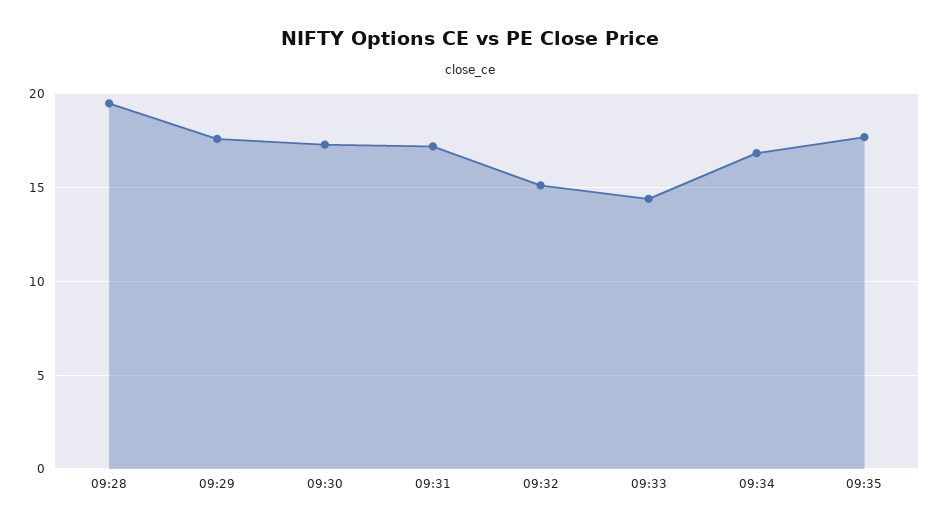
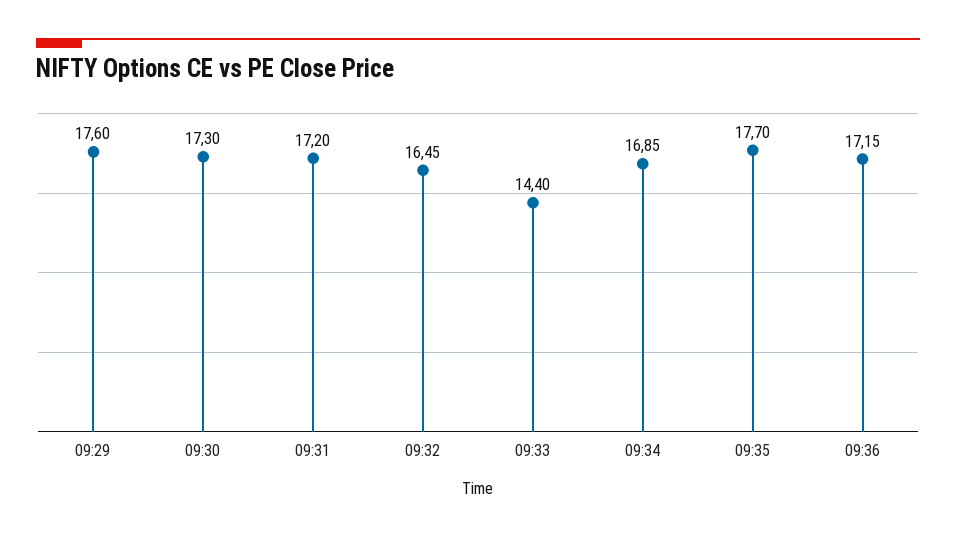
09:28: 19.5 -> none
09:32: 15 -> 16.45
09:36: none -> 17.15

